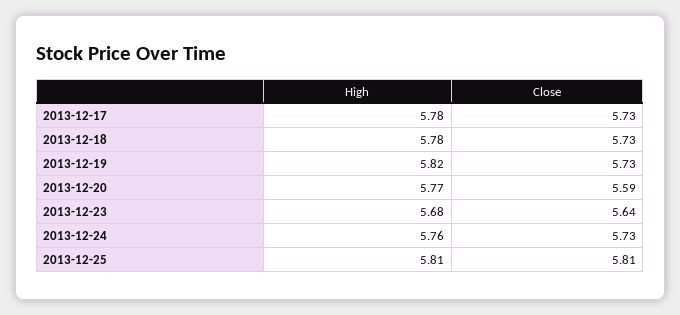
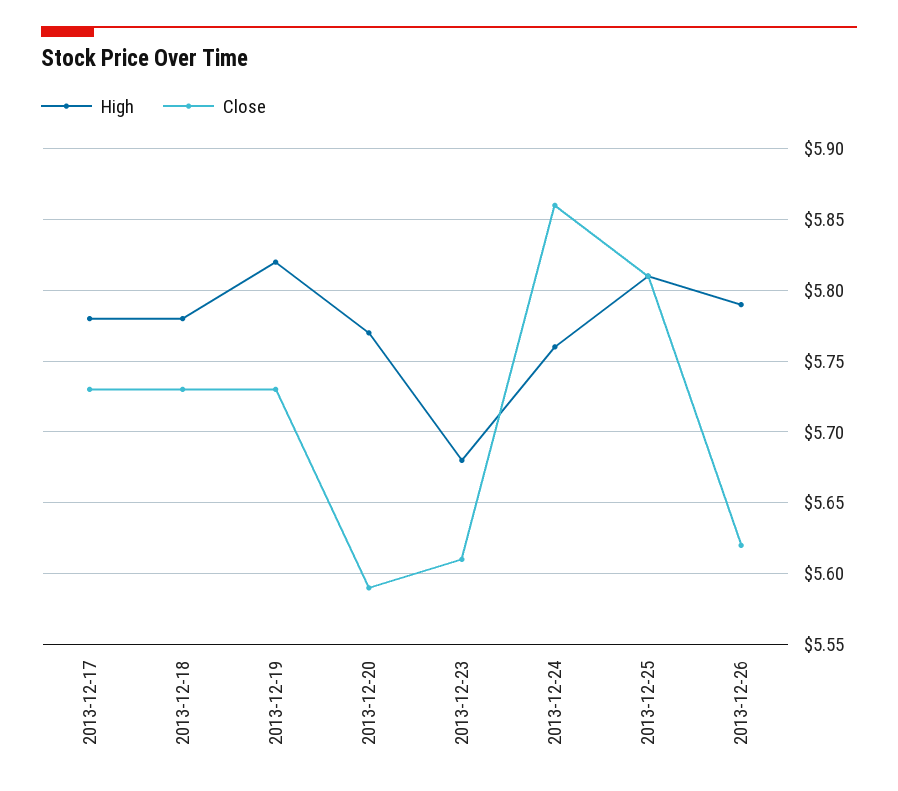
Close, 2013-12-23: 5.64 -> 5.61
Close, 2013-12-24: 5.73 -> 5.86
High, 2013-12-26: none -> 5.79
Close, 2013-12-26: none -> 5.62

